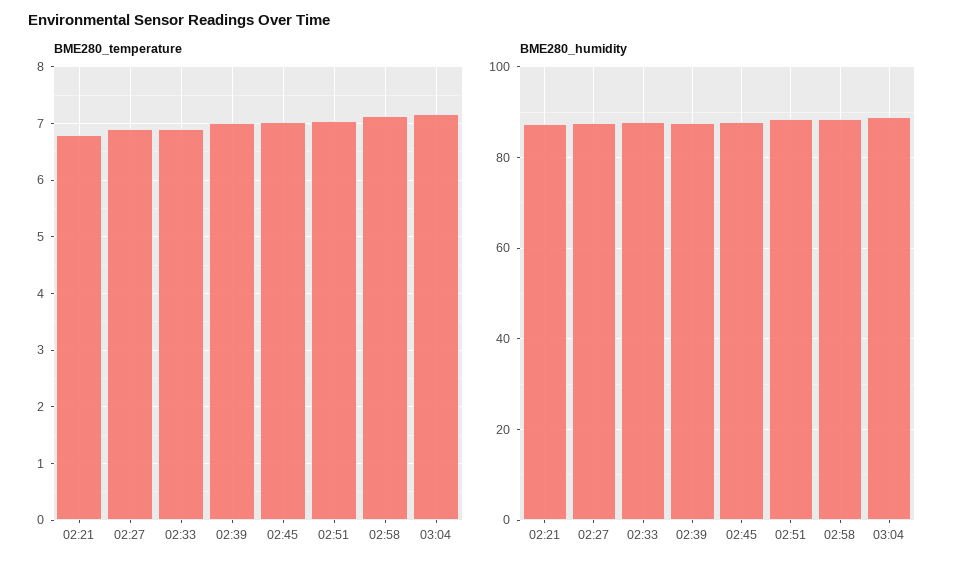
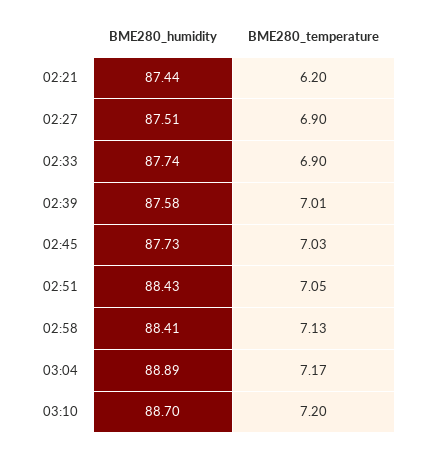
BME280_temperature, 02:21: 6.8 -> 6.2
BME280_humidity, 03:10: none -> 88.7
BME280_temperature, 03:10: none -> 7.2

